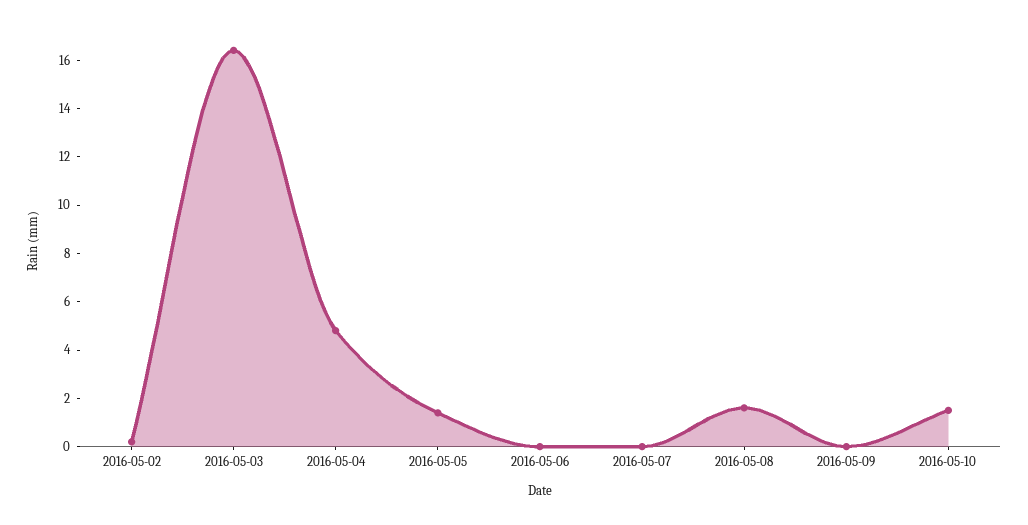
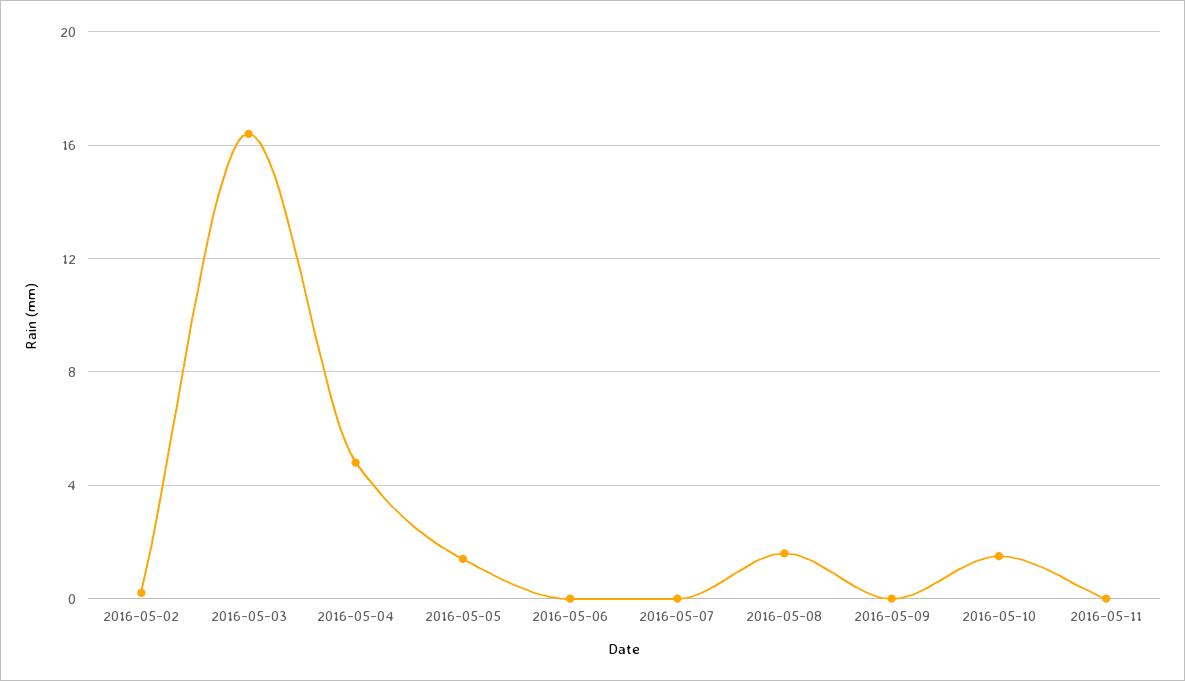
2016-05-11: none -> 0

